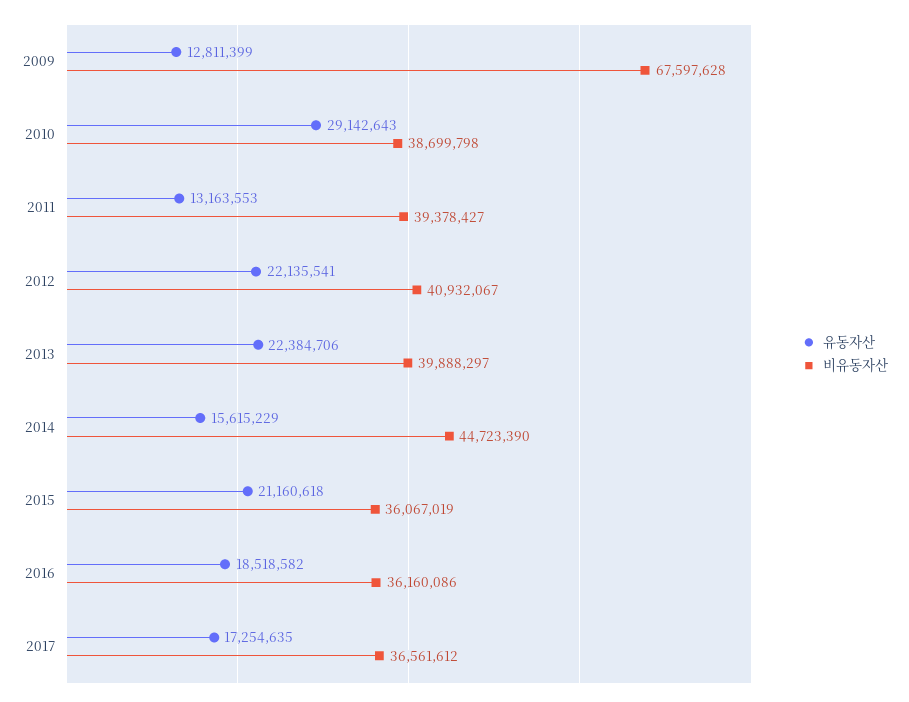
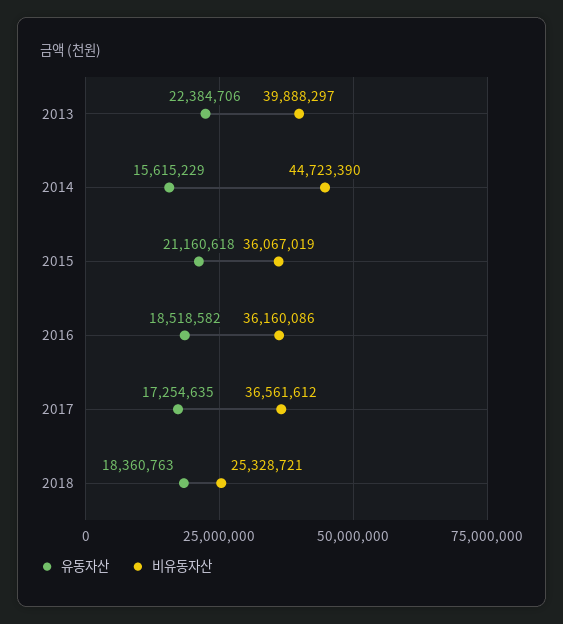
유동자산, 2009: 12811399 -> none
비유동자산, 2009: 67597628 -> none
유동자산, 2010: 29142643 -> none
비유동자산, 2010: 38699798 -> none
유동자산, 2011: 13163553 -> none
비유동자산, 2011: 39378427 -> none
유동자산, 2012: 22135541 -> none
비유동자산, 2012: 40932067 -> none
유동자산, 2018: none -> 18360763
비유동자산, 2018: none -> 25328721

